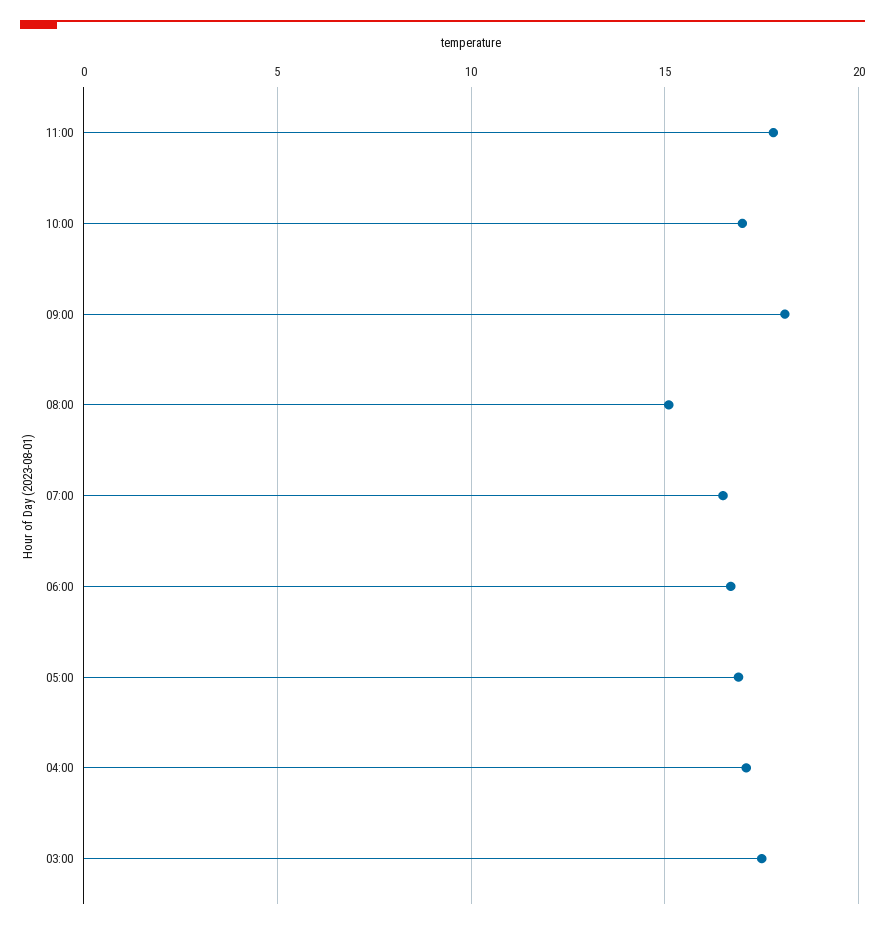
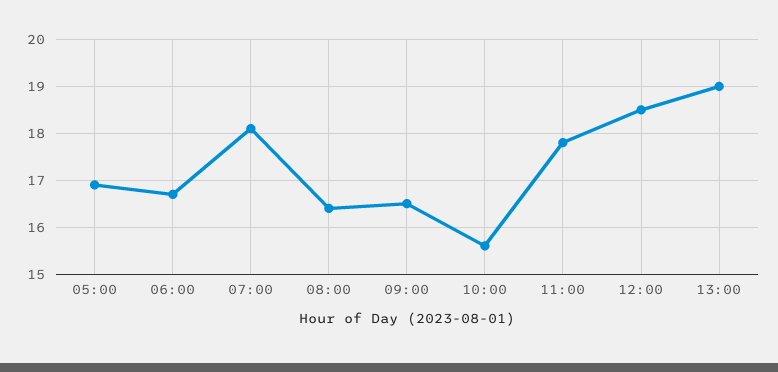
10:00: 17 -> 15.5
09:00: 18 -> 16.5
08:00: 15 -> 16.5
07:00: 16.5 -> 18
04:00: 17 -> none
03:00: 17.5 -> none
12:00: none -> 18.5
13:00: none -> 19

